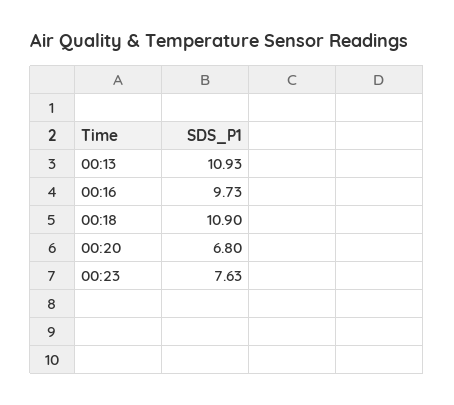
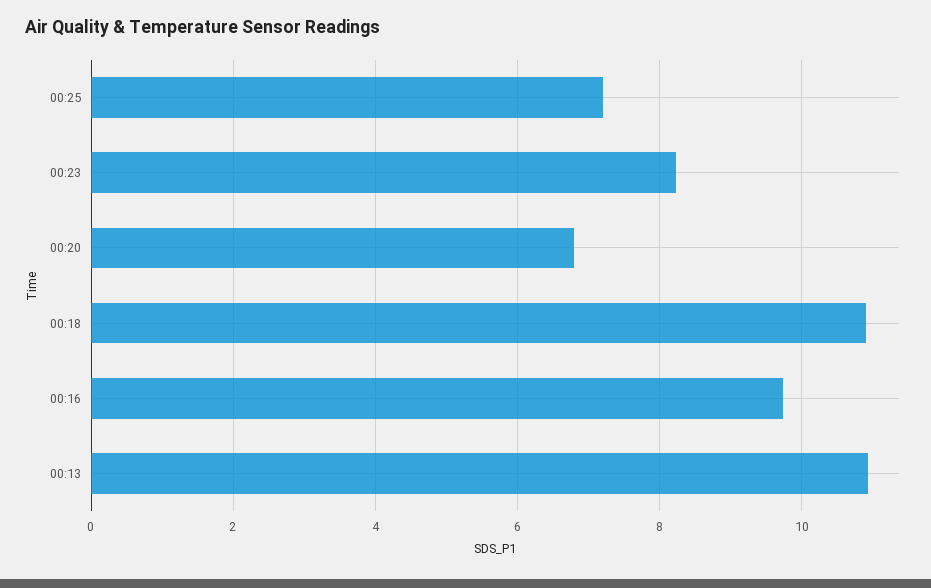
00:23: 7.63 -> 8.2
00:25: none -> 7.2

